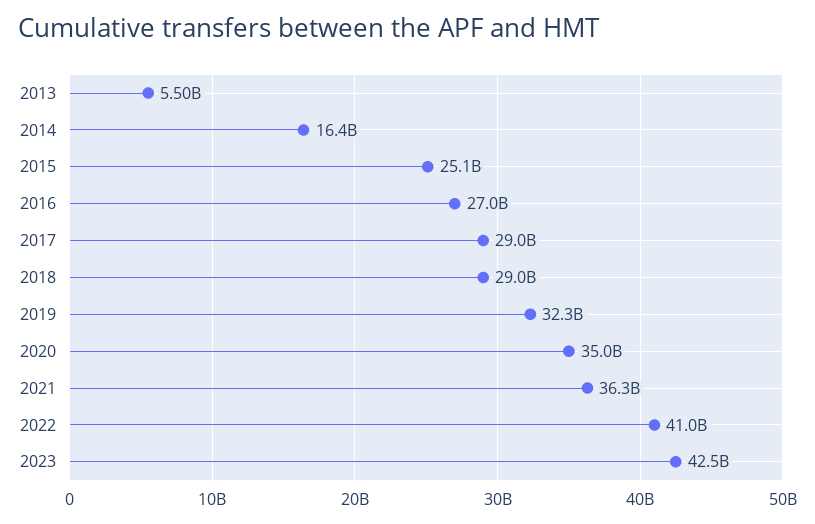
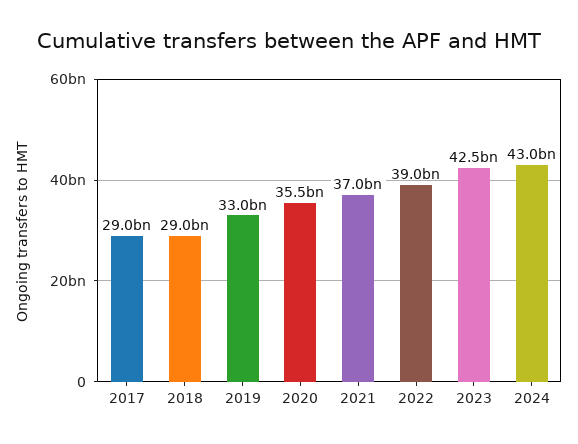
2013: 5500000000 -> none
2014: 16400000000 -> none
2015: 25100000000 -> none
2016: 27000000000 -> none
2019: 32300000000 -> 33000000000
2020: 35000000000 -> 35500000000
2021: 36300000000 -> 37000000000
2022: 41000000000 -> 39000000000
2024: none -> 43000000000

